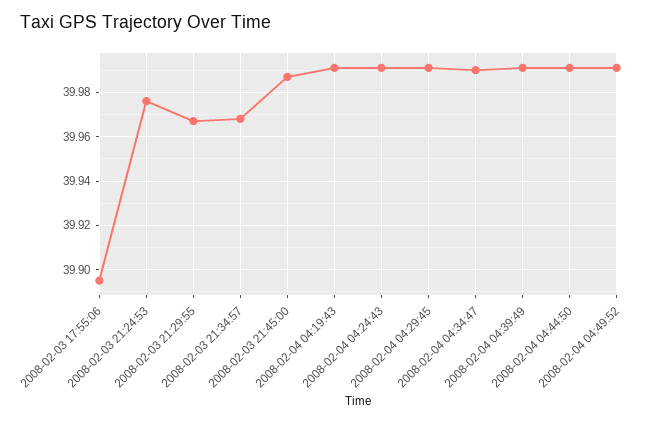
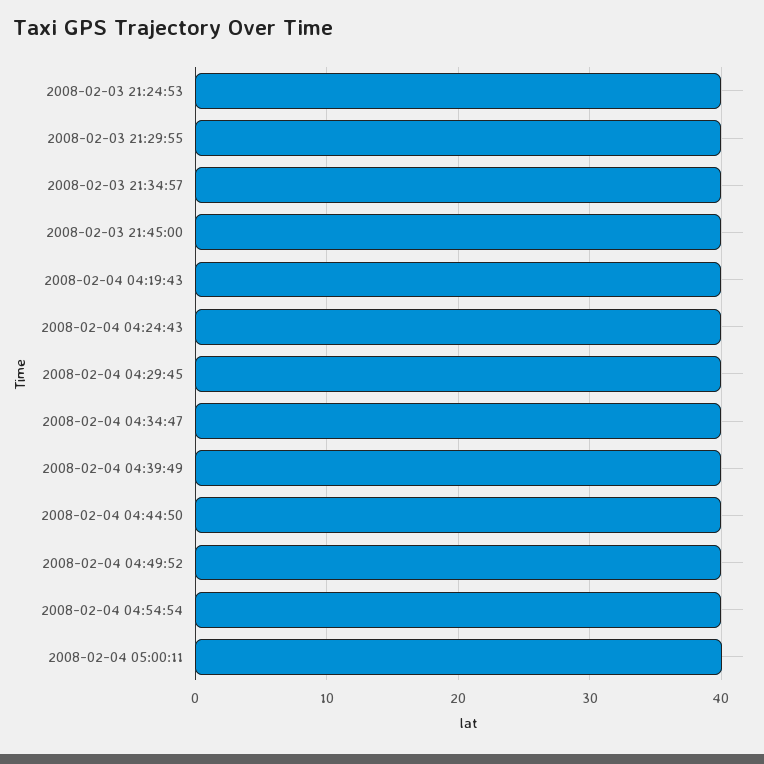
2008-02-03 17:55:06: 39.895 -> none
2008-02-04 04:54:54: none -> 40
2008-02-04 05:00:11: none -> 40

